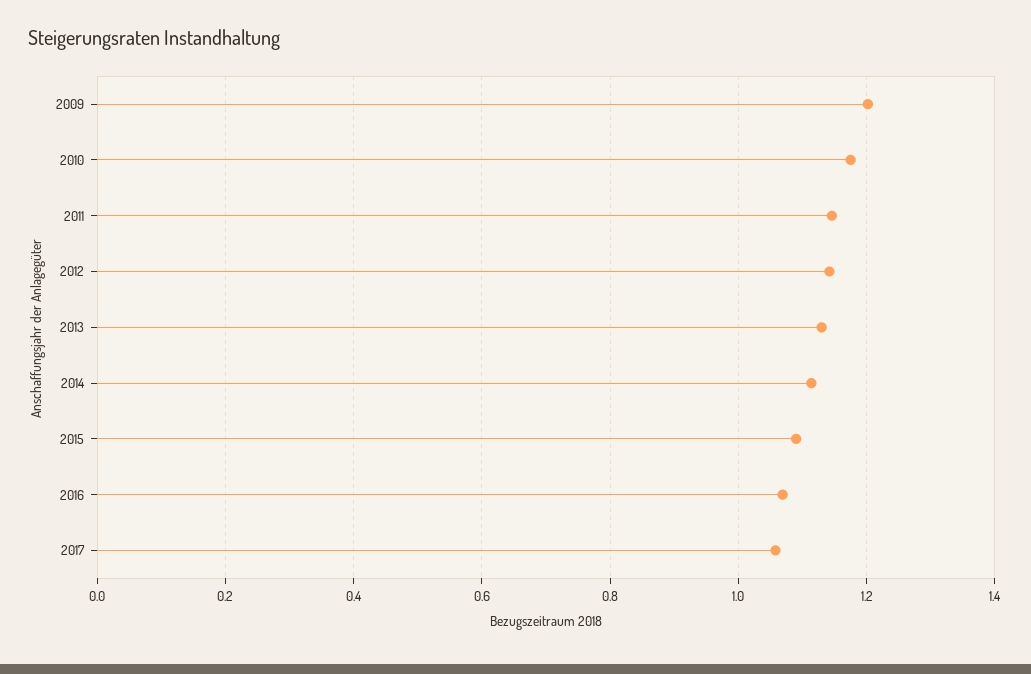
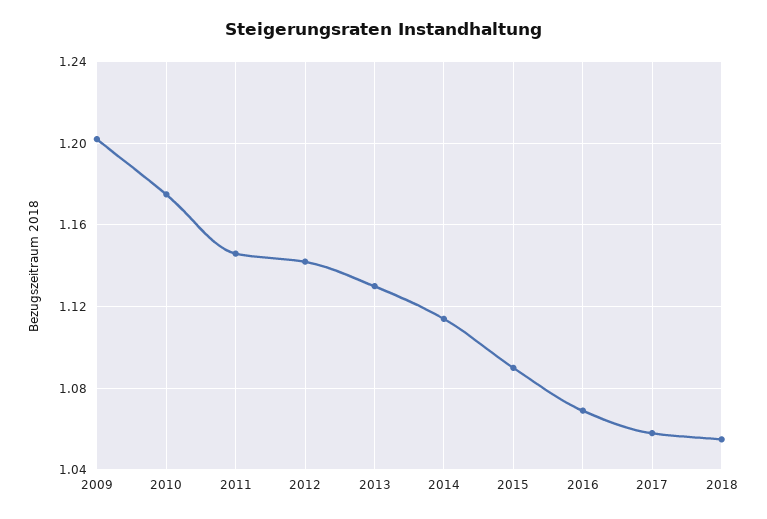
2018: none -> 1.055

